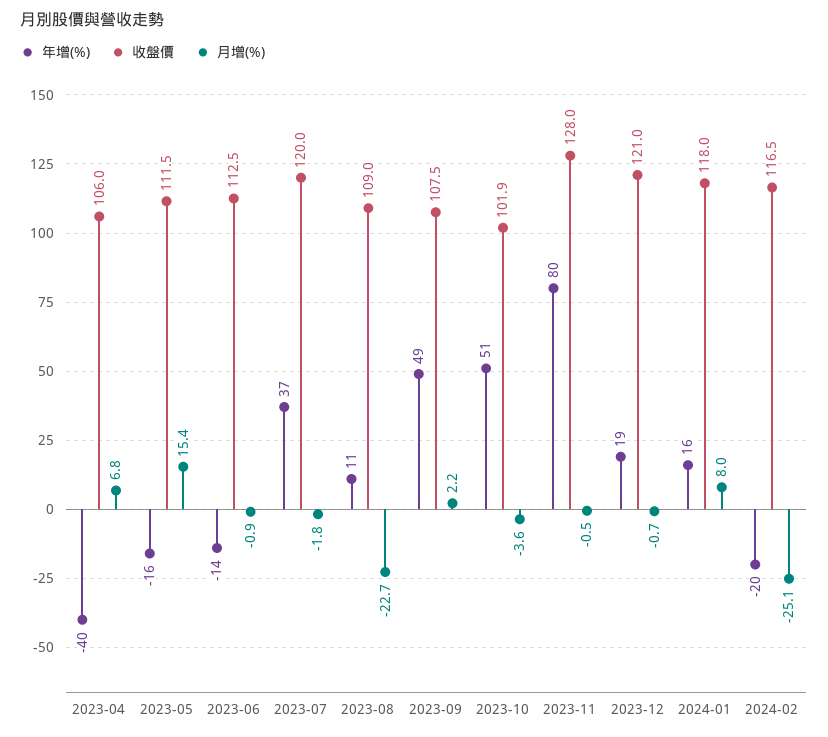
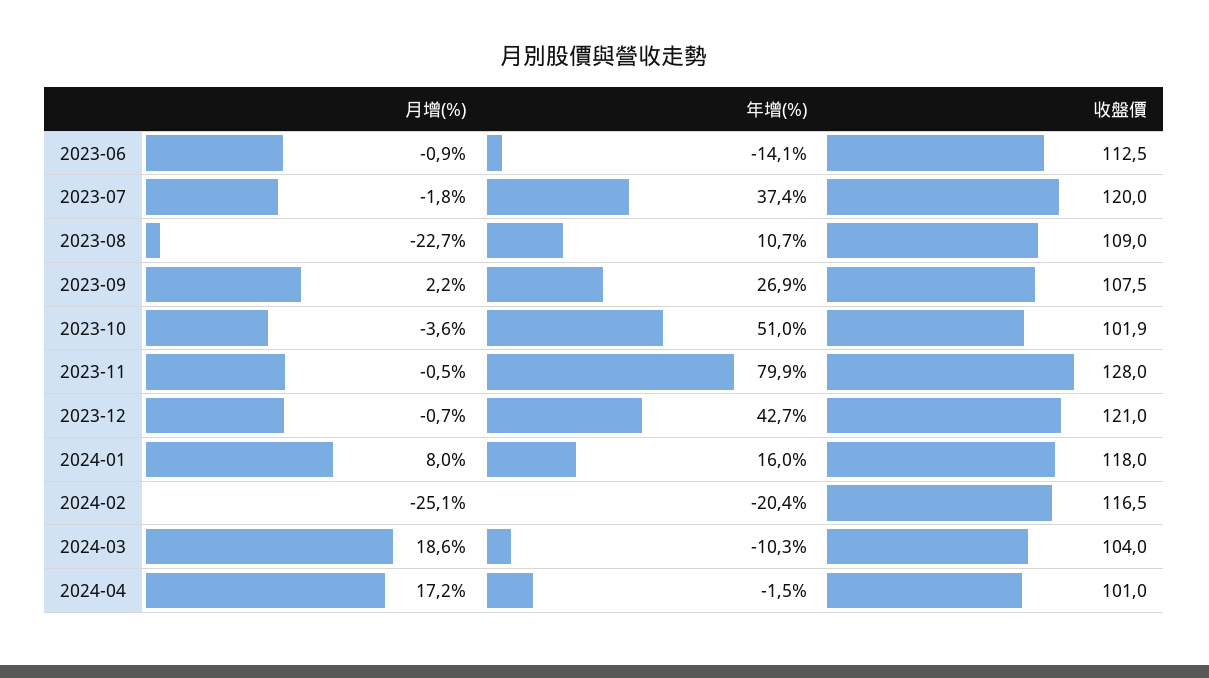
年增(%), 2023-04: -40 -> none
收盤價, 2023-04: 106 -> none
月增(%), 2023-04: 6.8 -> none
年增(%), 2023-05: -16 -> none
收盤價, 2023-05: 111.5 -> none
月增(%), 2023-05: 15.4 -> none
年增(%), 2023-09: 49 -> 26.9
年增(%), 2023-12: 19 -> 42.7
月增(%), 2024-03: none -> 18.6
年增(%), 2024-03: none -> -10.3
收盤價, 2024-03: none -> 104
月增(%), 2024-04: none -> 17.2
年增(%), 2024-04: none -> -1.5
收盤價, 2024-04: none -> 101

